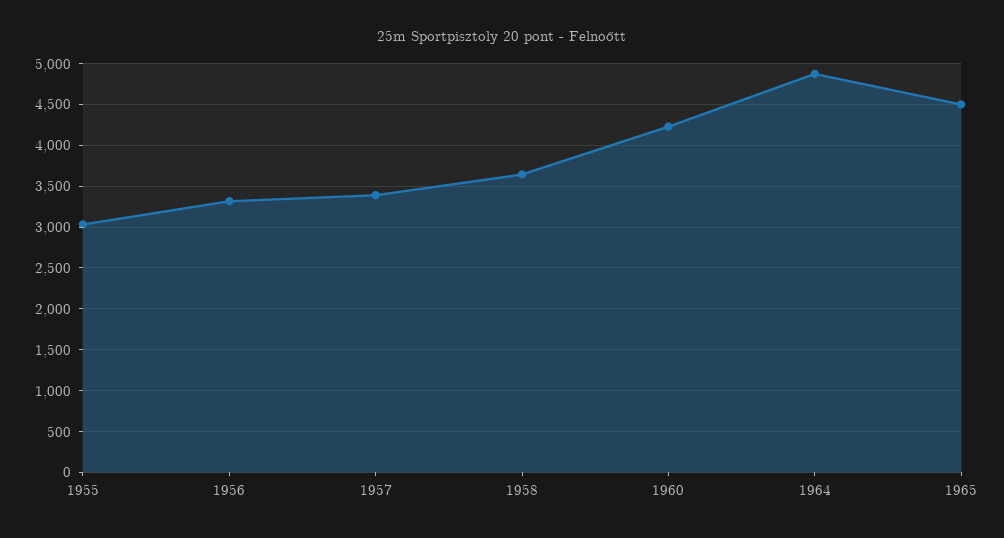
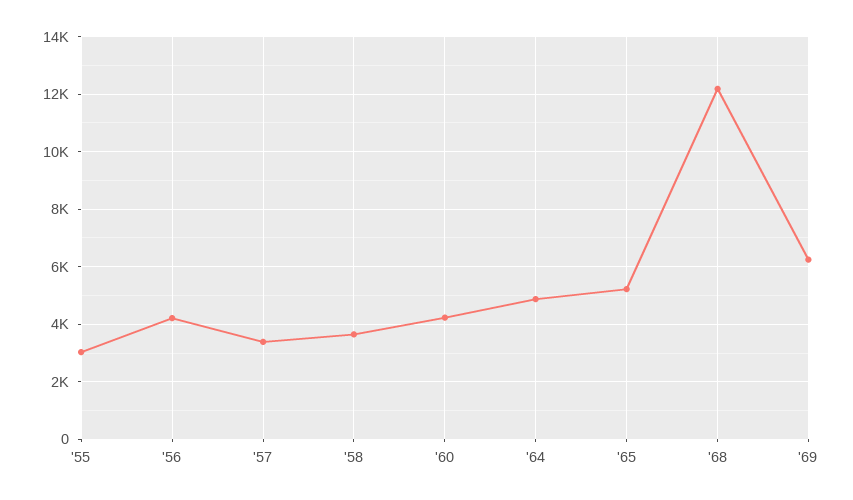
1956: 3300 -> 4250
1965: 4500 -> 5250
'68: none -> 12250
'69: none -> 6250

